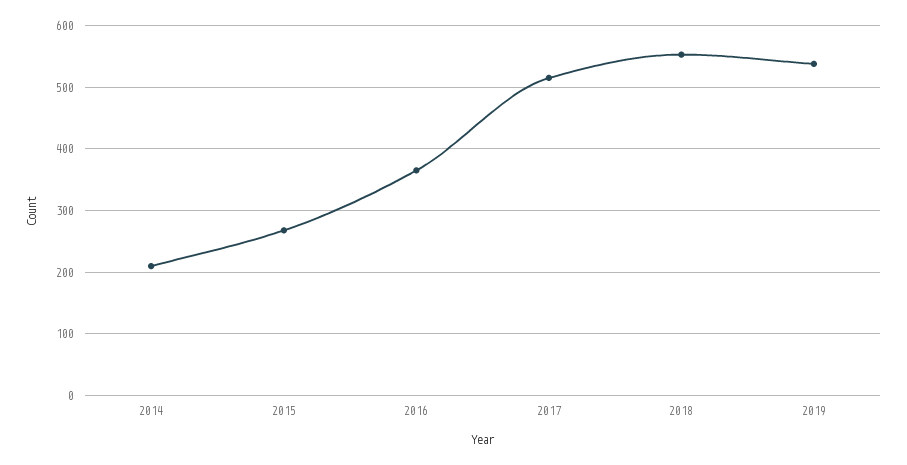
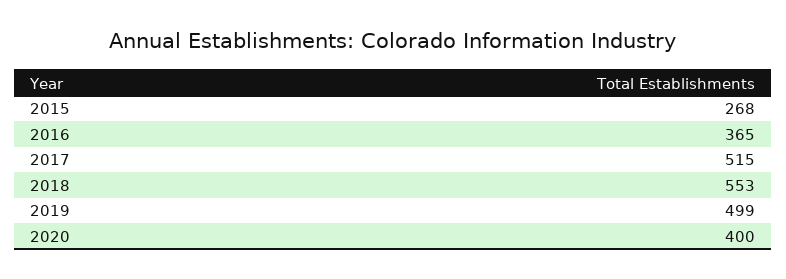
2014: 210 -> none
2019: 540 -> 499
2020: none -> 400

